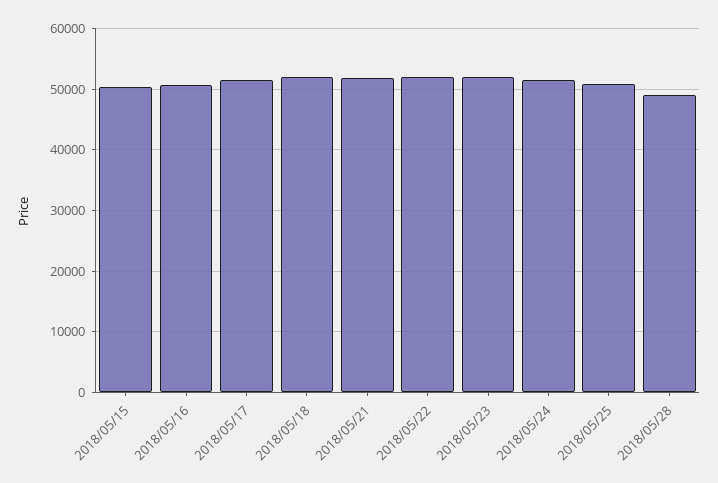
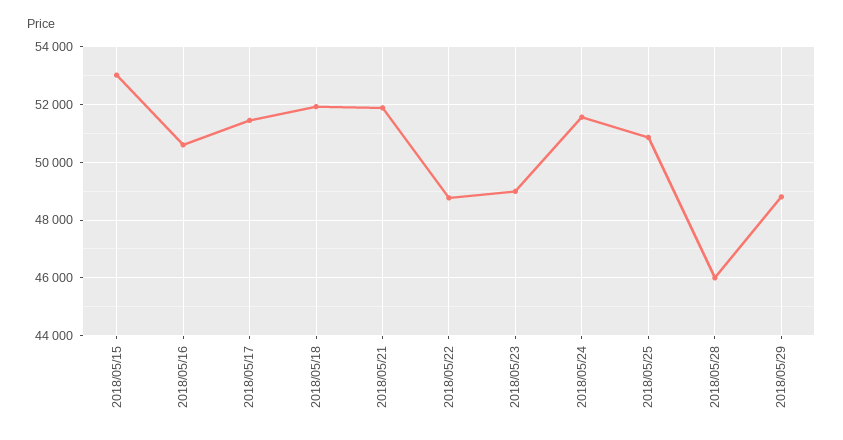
2018/05/15: 50000 -> 53000
2018/05/22: 52000 -> 48750
2018/05/23: 52000 -> 49000
2018/05/28: 49000 -> 46000
2018/05/29: none -> 48750

